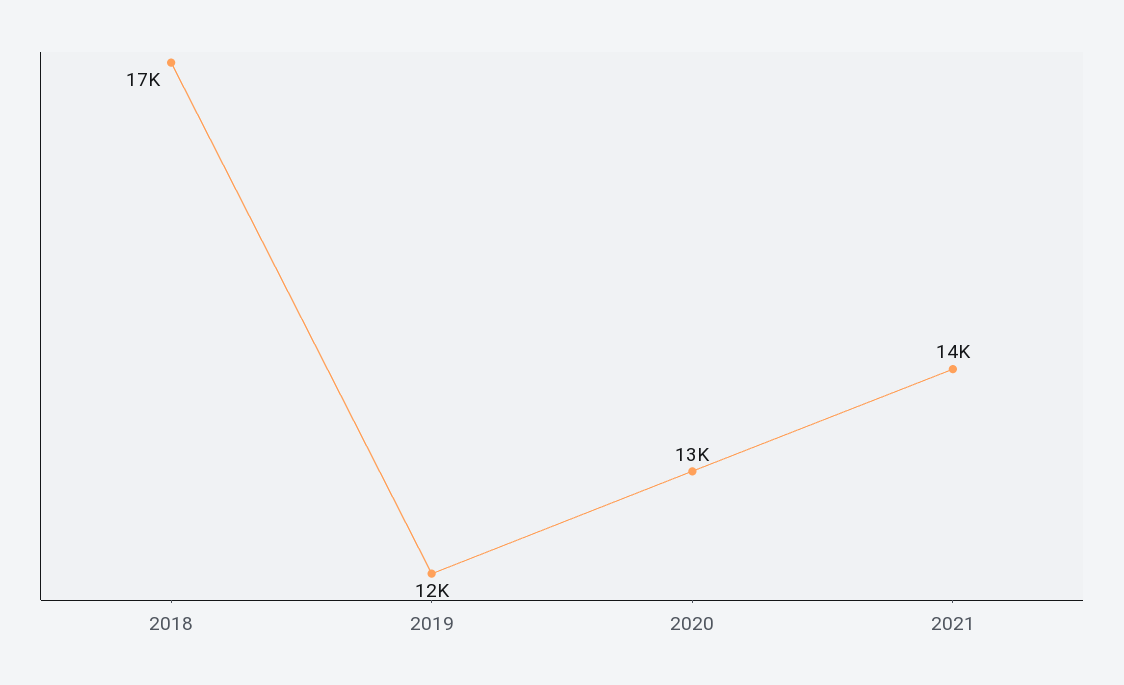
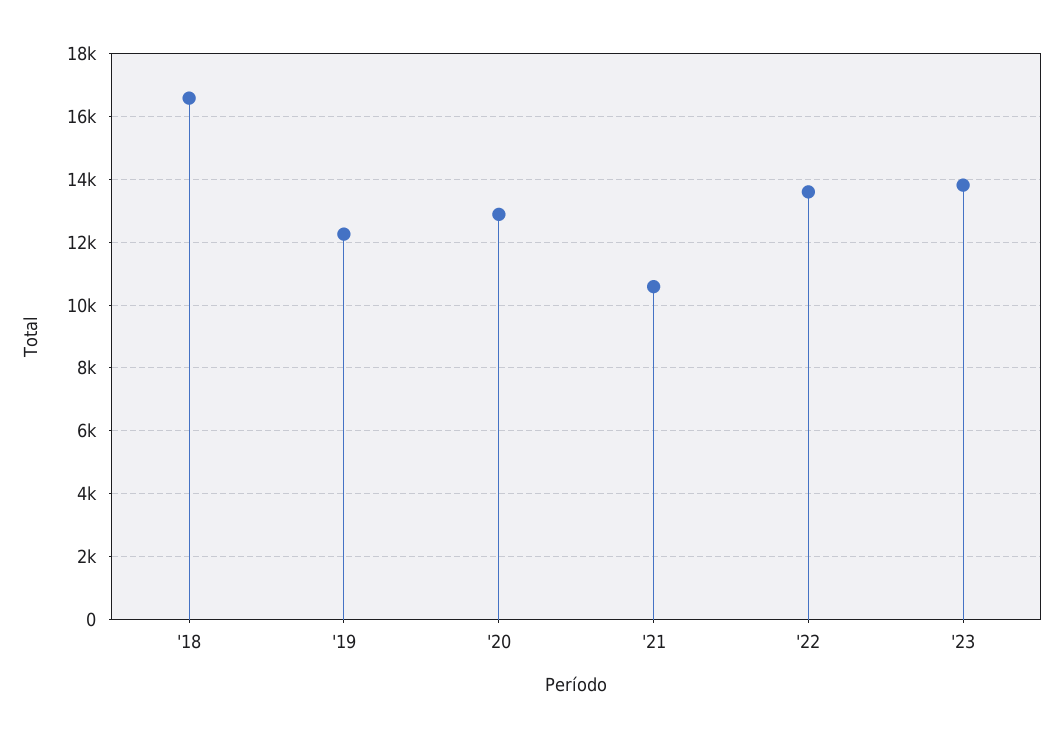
2021: 14000 -> 10600
'22: none -> 13600
'23: none -> 13800

